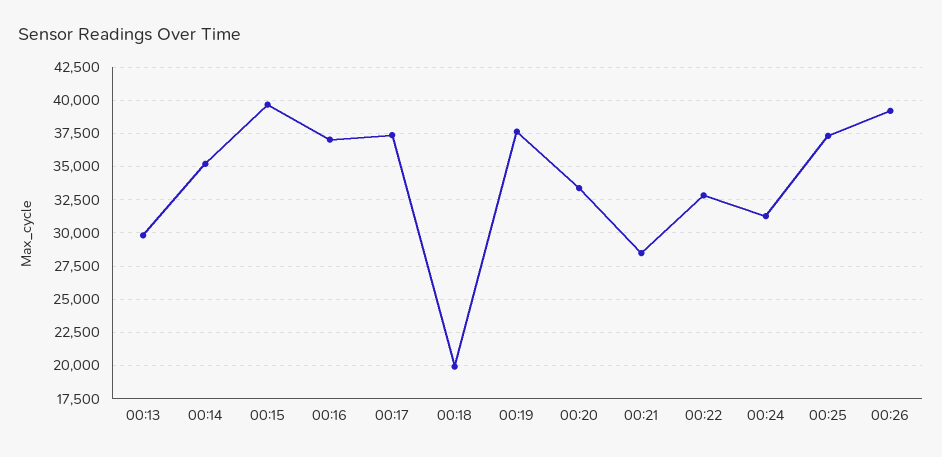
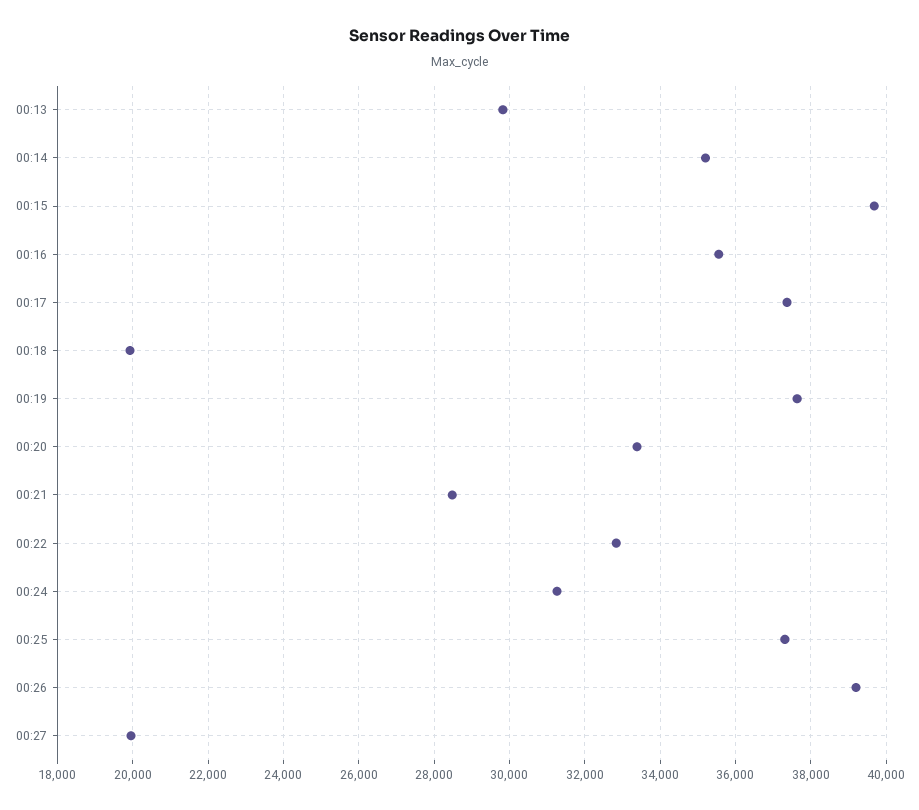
00:16: 37000 -> 35600
00:27: none -> 20000

